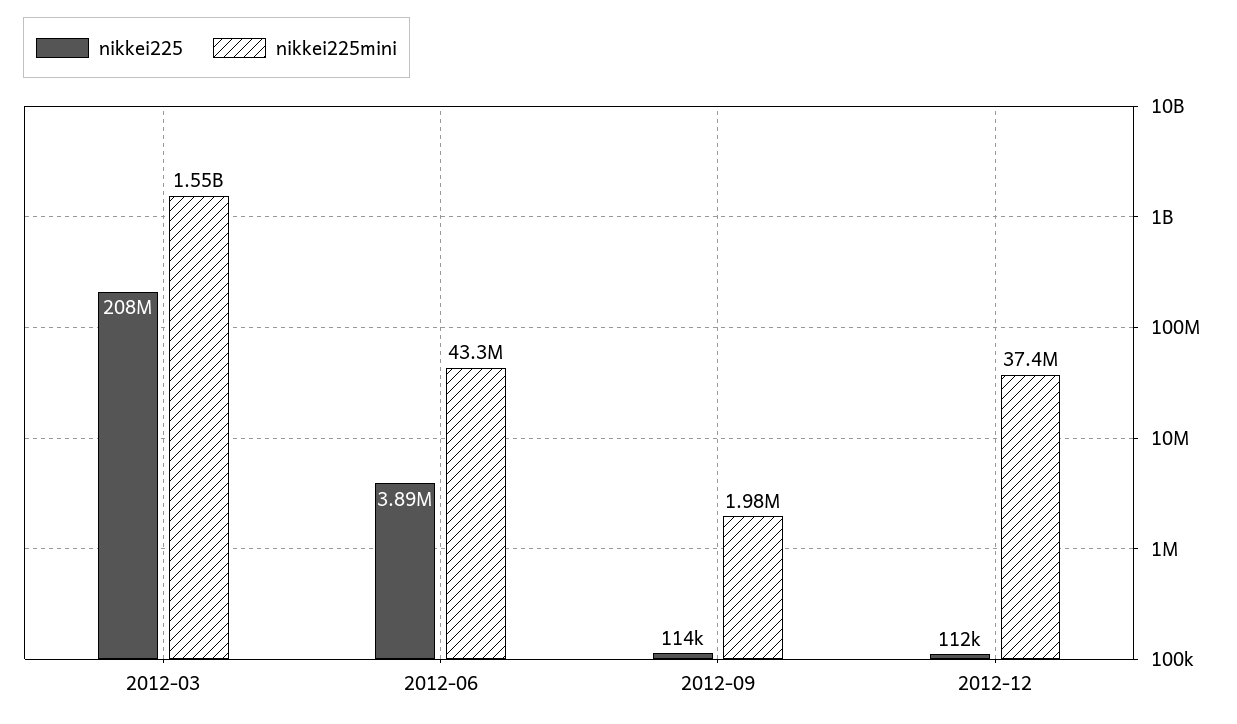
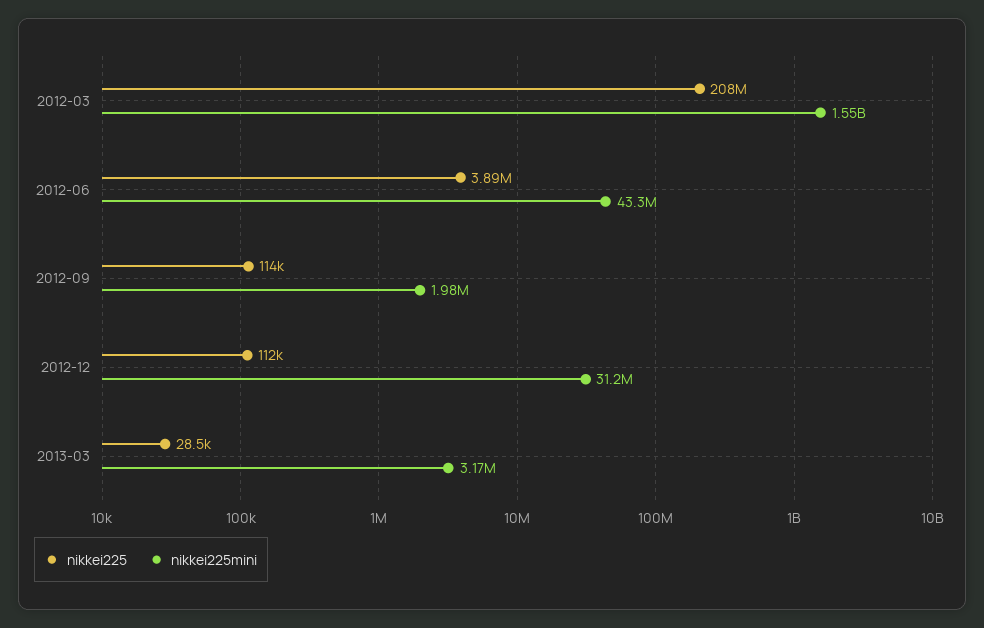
nikkei225mini, 2012-12: 37400000 -> 31200000
nikkei225, 2013-03: none -> 28500
nikkei225mini, 2013-03: none -> 3170000

